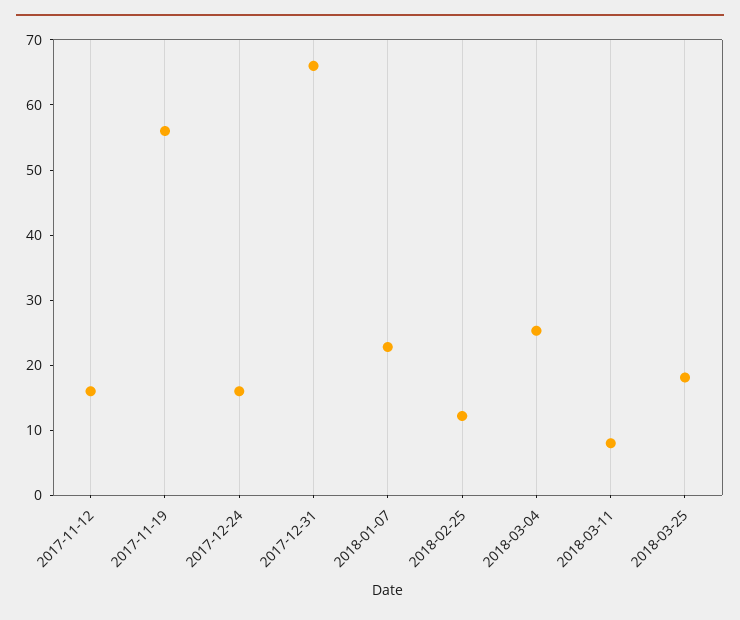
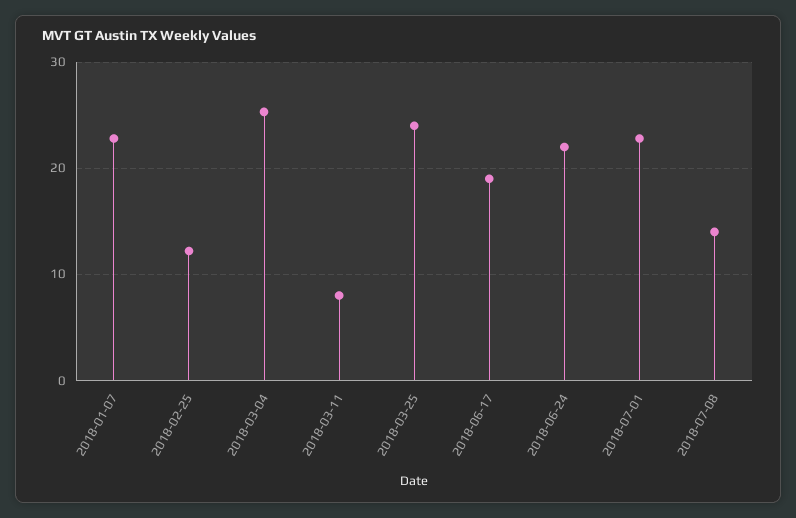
2017-11-12: 16 -> none
2017-11-19: 56 -> none
2017-12-24: 16 -> none
2017-12-31: 66 -> none
2018-03-25: 18 -> 24
2018-06-17: none -> 19
2018-06-24: none -> 22
2018-07-01: none -> 23
2018-07-08: none -> 14

